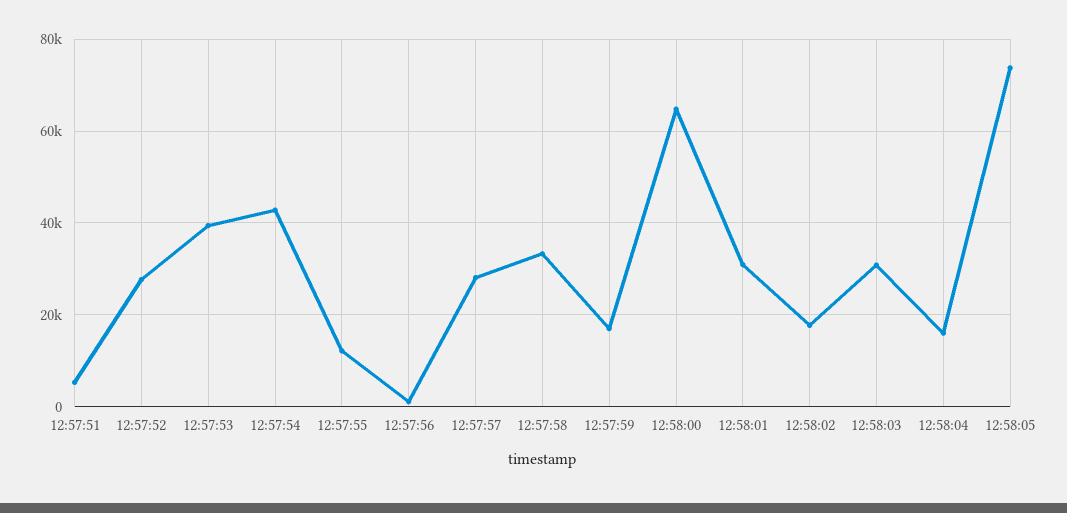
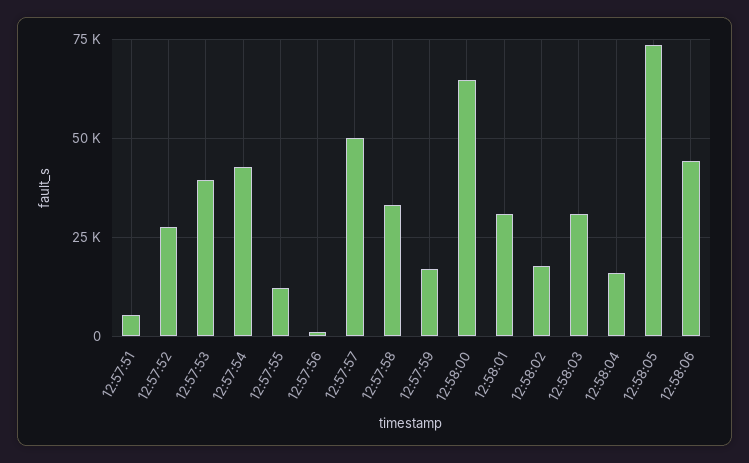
12:57:57: 28000 -> 50000
12:58:06: none -> 45000

